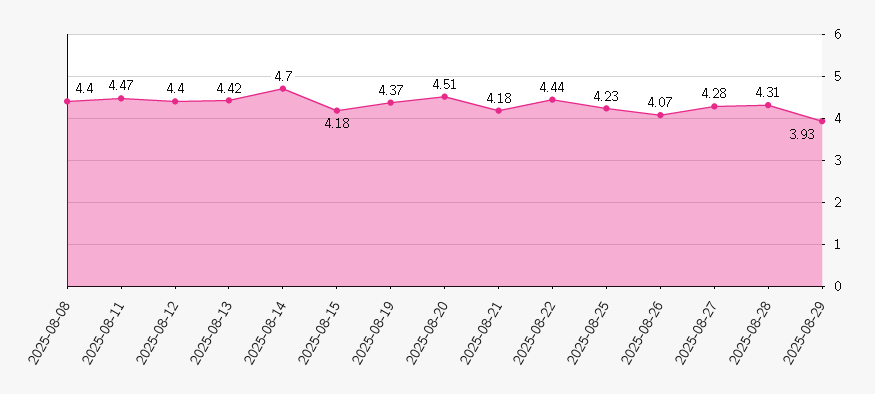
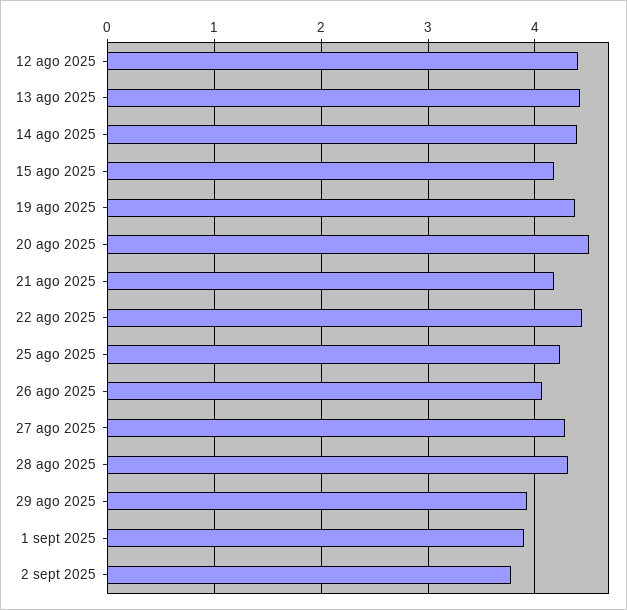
2025-08-08: 4.4 -> none
2025-08-11: 4.47 -> none
2025-08-14: 4.7 -> 4.4
1 sept 2025: none -> 3.9
2 sept 2025: none -> 3.8

